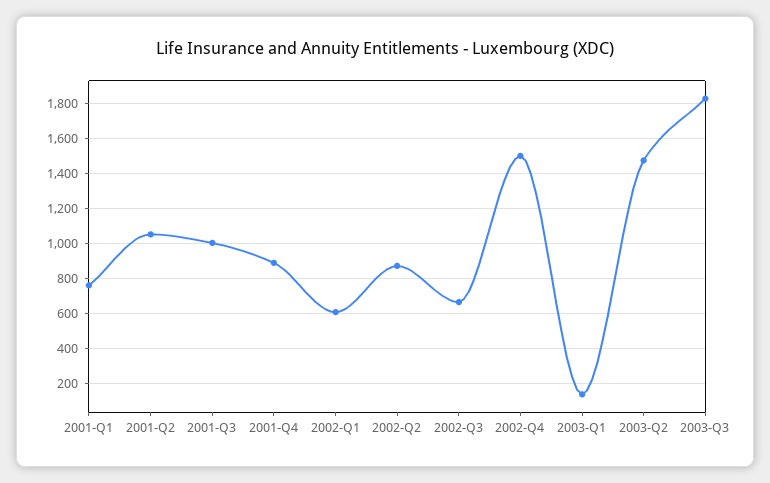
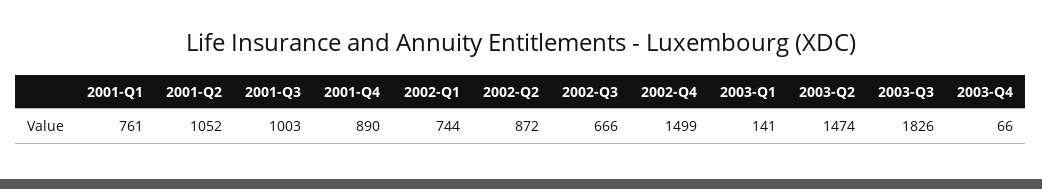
2002-Q1: 600 -> 744
2003-Q4: none -> 66

